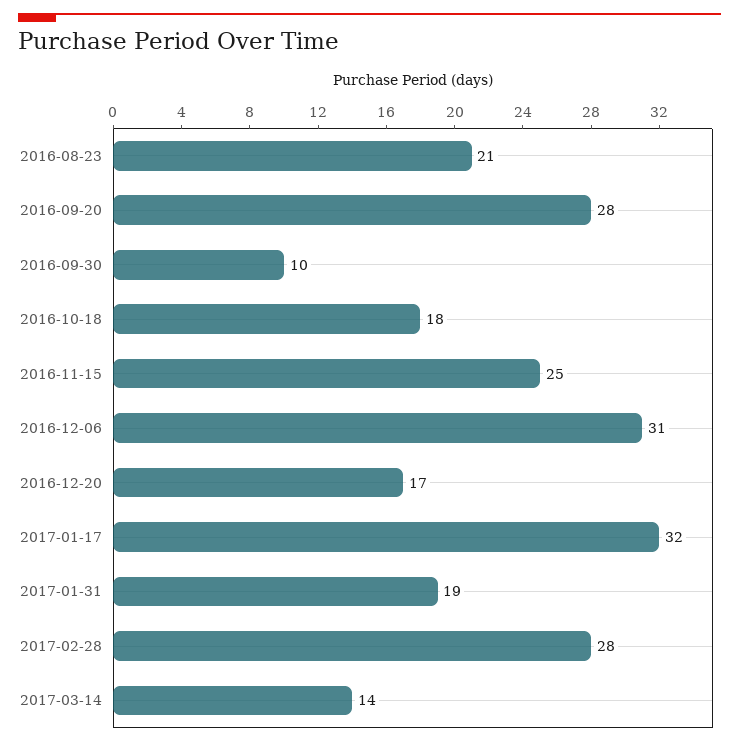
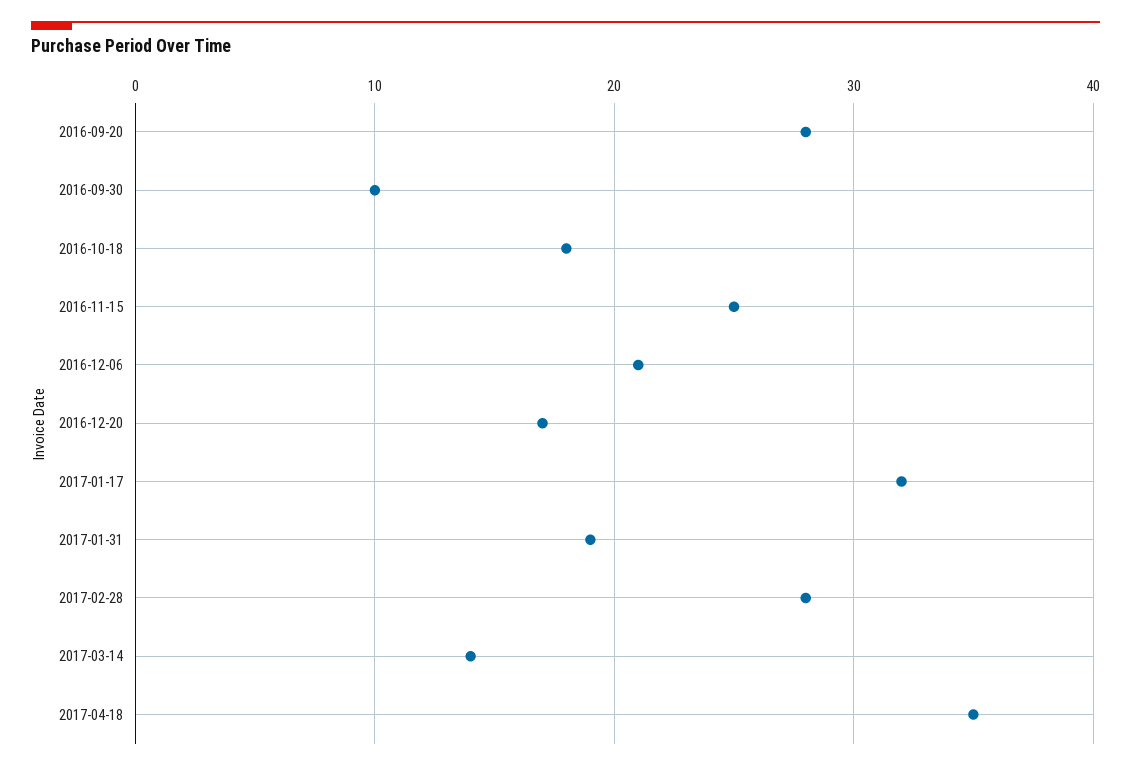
2016-08-23: 21 -> none
2016-12-06: 31 -> 21
2017-04-18: none -> 35

